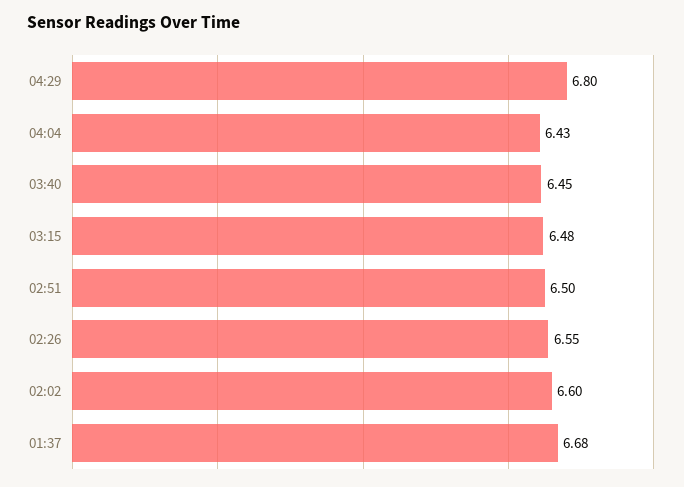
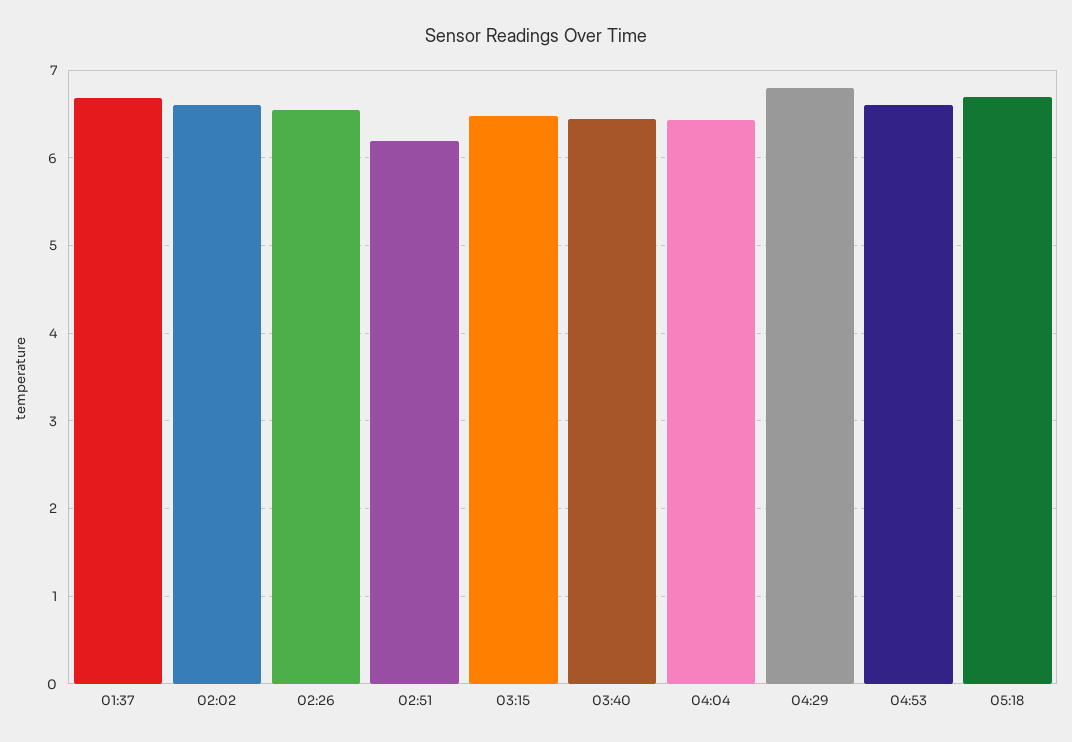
02:51: 6.5 -> 6.2
04:53: none -> 6.6
05:18: none -> 6.7

